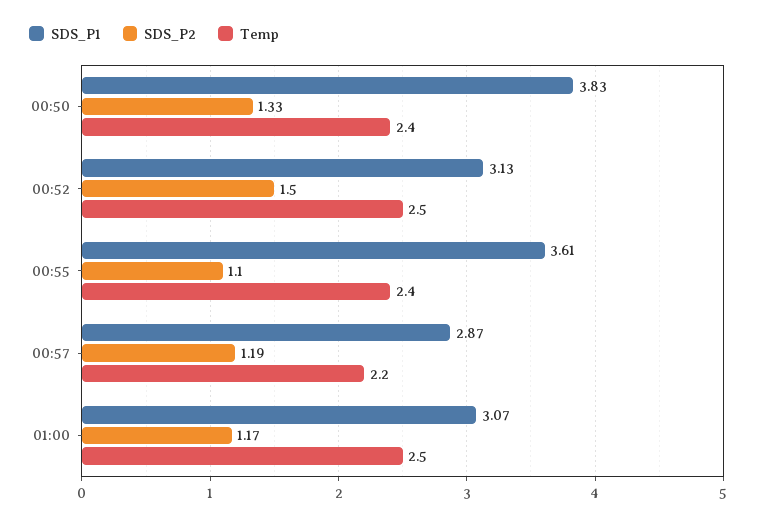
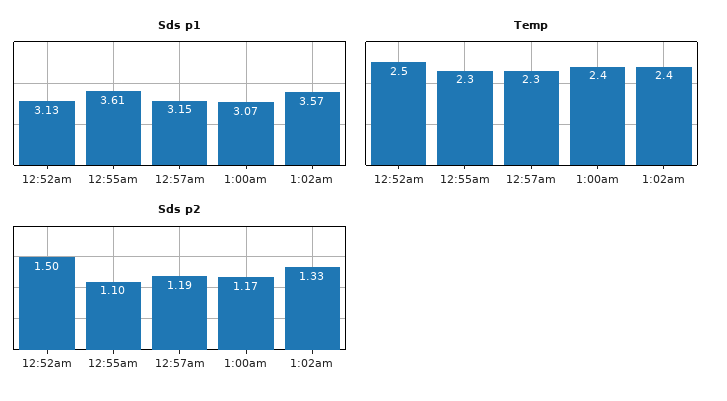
SDS_P1, 00:50: 3.83 -> none
SDS_P2, 00:50: 1.33 -> none
Temp, 00:50: 2.4 -> none
Temp, 00:55: 2.4 -> 2.3
SDS_P1, 00:57: 2.87 -> 3.15
Temp, 00:57: 2.2 -> 2.3
Temp, 01:00: 2.5 -> 2.4
SDS_P1, 1:02am: none -> 3.57
Temp, 1:02am: none -> 2.4
SDS_P2, 1:02am: none -> 1.33

